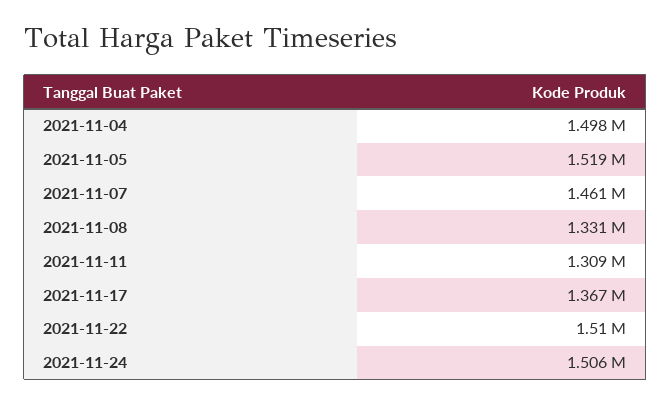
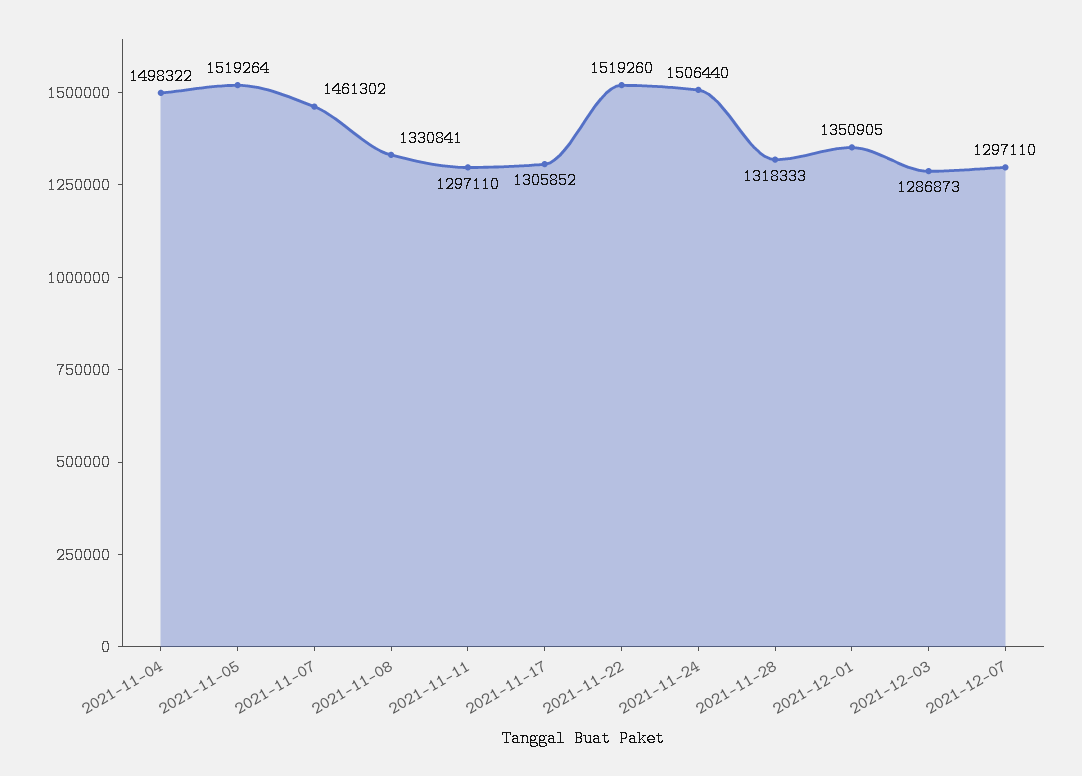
2021-11-11: 1309000 -> 1297110
2021-11-17: 1367000 -> 1305852
2021-11-22: 1510000 -> 1519260
2021-11-28: none -> 1318333
2021-12-01: none -> 1350905
2021-12-03: none -> 1286873
2021-12-07: none -> 1297110

